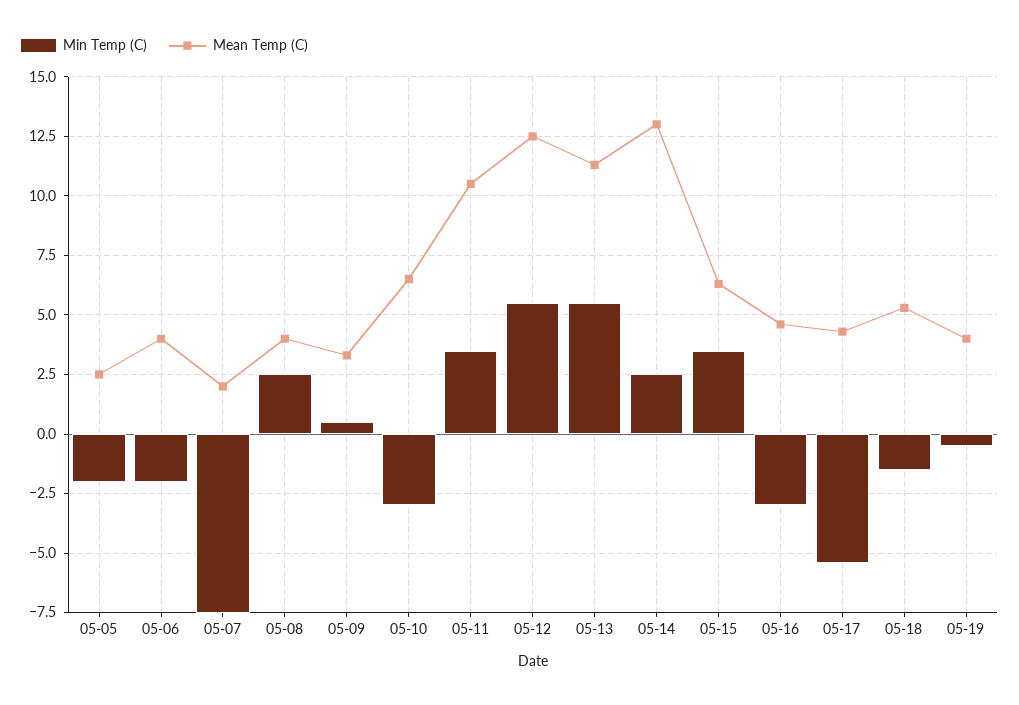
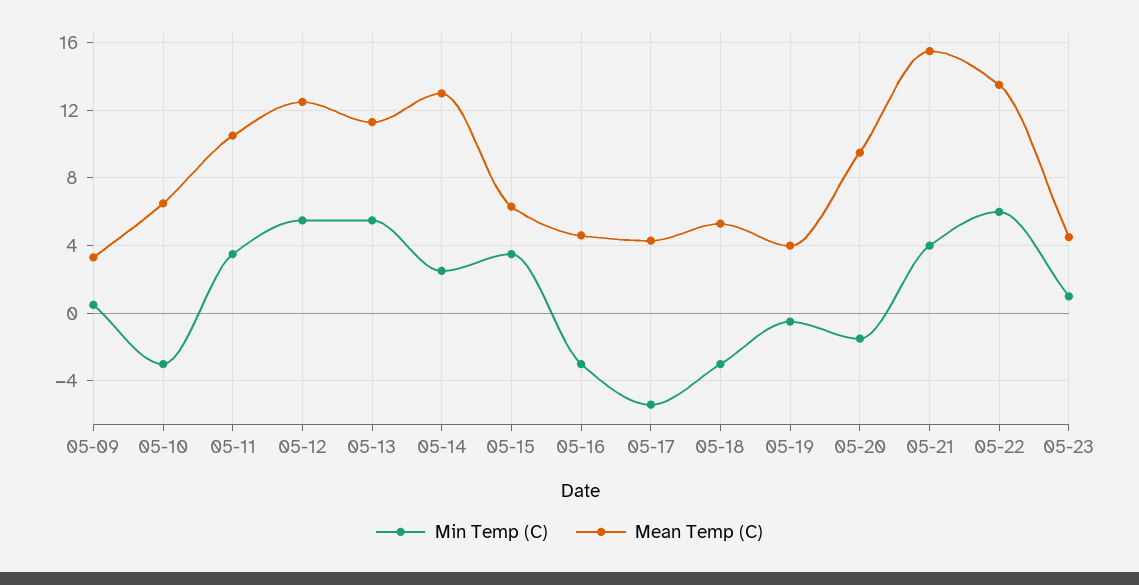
Min Temp (C), 05-05: -2 -> none
Mean Temp (C), 05-05: 2.5 -> none
Min Temp (C), 05-06: -2 -> none
Mean Temp (C), 05-06: 4 -> none
Min Temp (C), 05-07: -7.5 -> none
Mean Temp (C), 05-07: 2 -> none
Min Temp (C), 05-08: 2.5 -> none
Mean Temp (C), 05-08: 4 -> none
Min Temp (C), 05-18: -1.5 -> -3
Min Temp (C), 05-20: none -> -1.5
Mean Temp (C), 05-20: none -> 9.5
Min Temp (C), 05-21: none -> 4
Mean Temp (C), 05-21: none -> 15.5
Min Temp (C), 05-22: none -> 6
Mean Temp (C), 05-22: none -> 13.5
Min Temp (C), 05-23: none -> 1
Mean Temp (C), 05-23: none -> 4.5

